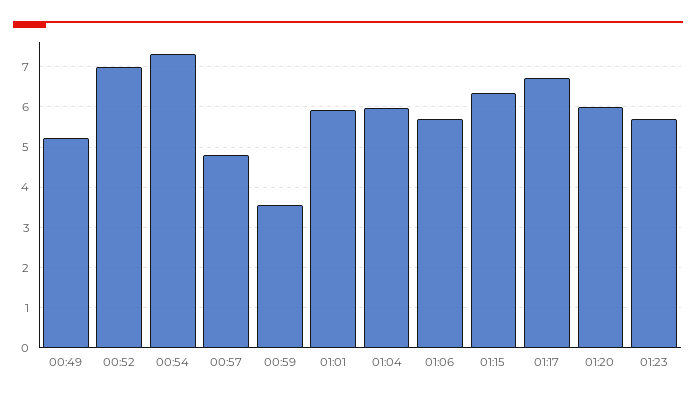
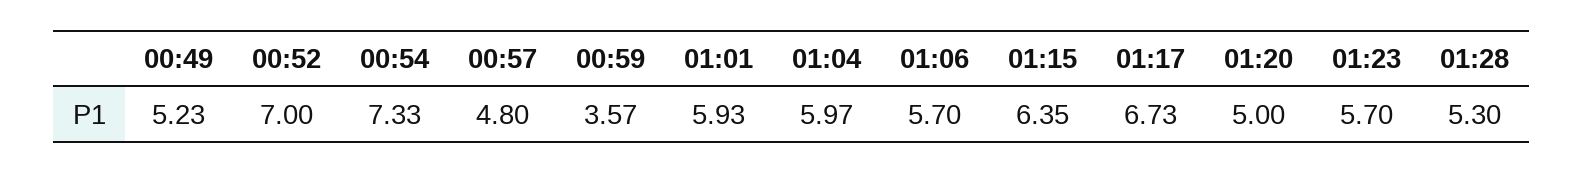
01:20: 6 -> 5
01:28: none -> 5.3

